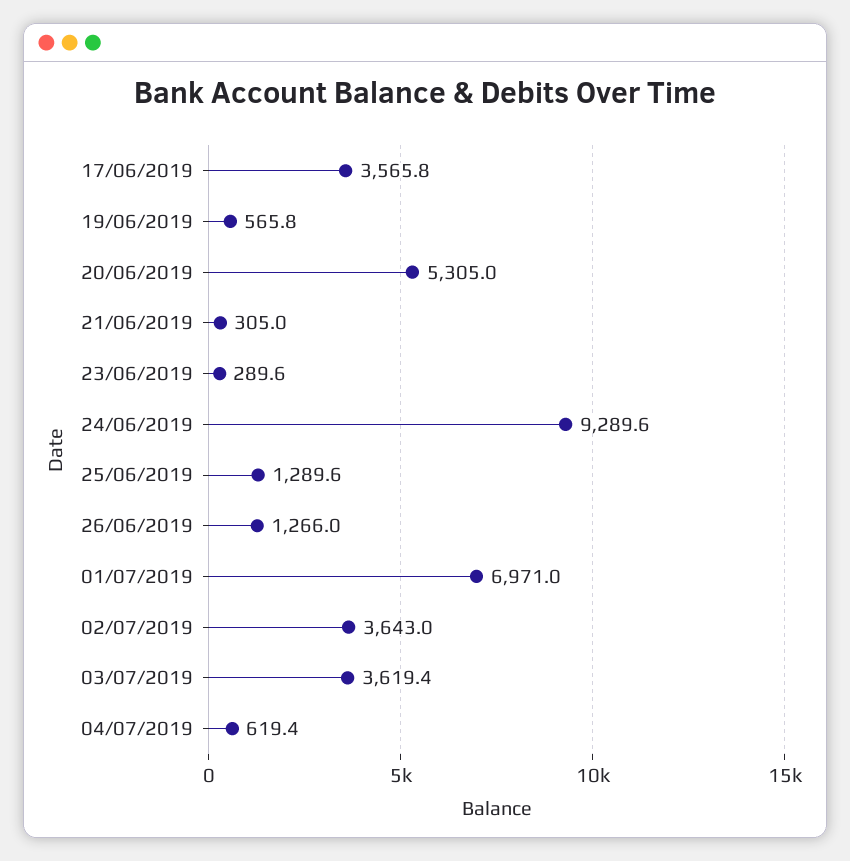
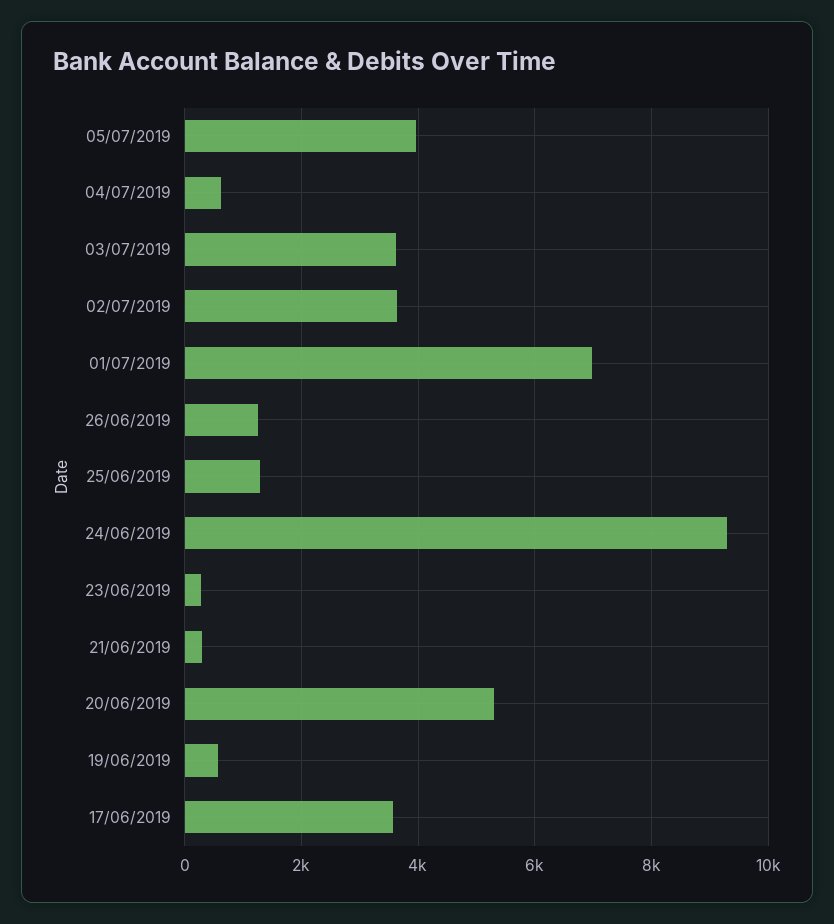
05/07/2019: none -> 4000

